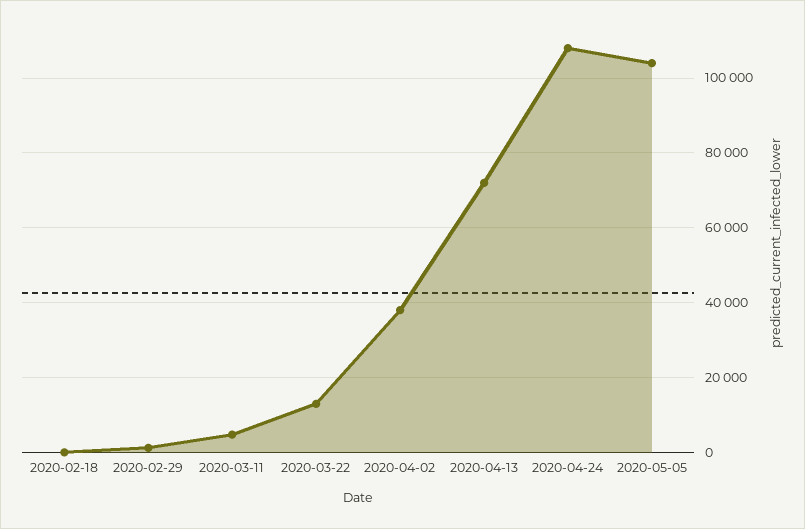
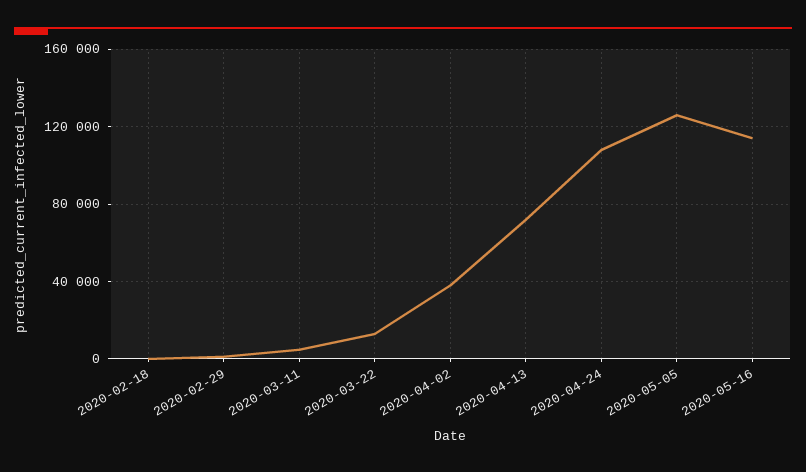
2020-05-05: 104000 -> 125000
2020-05-16: none -> 115000

